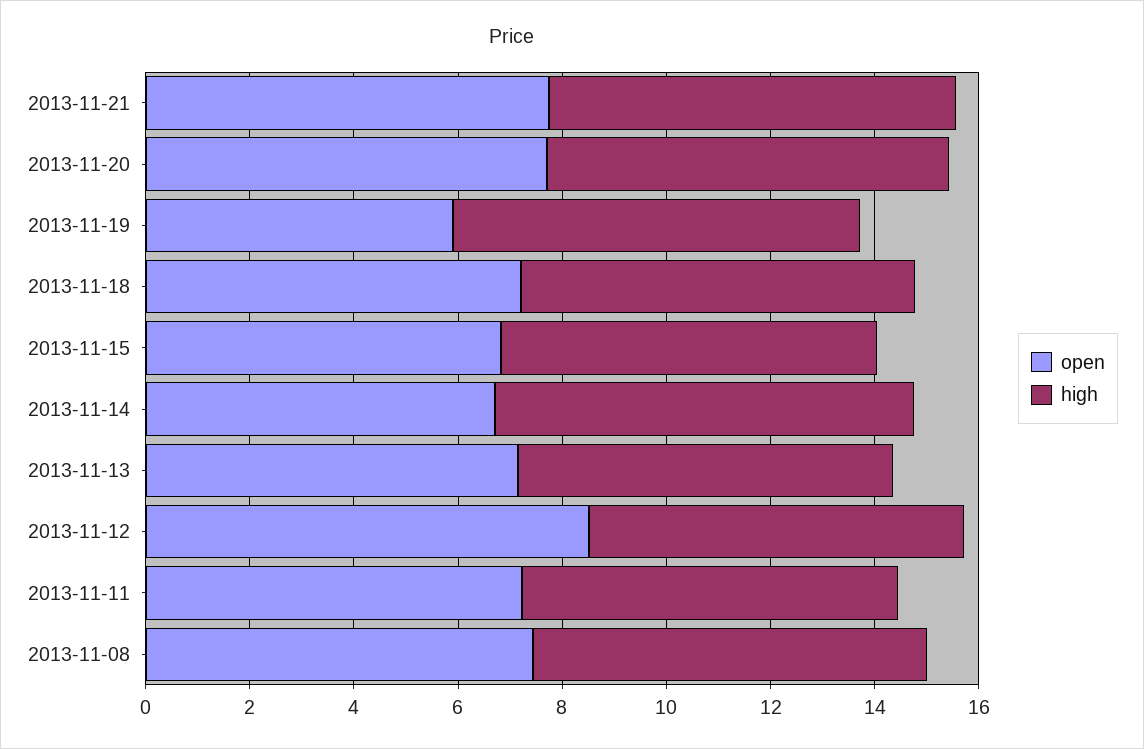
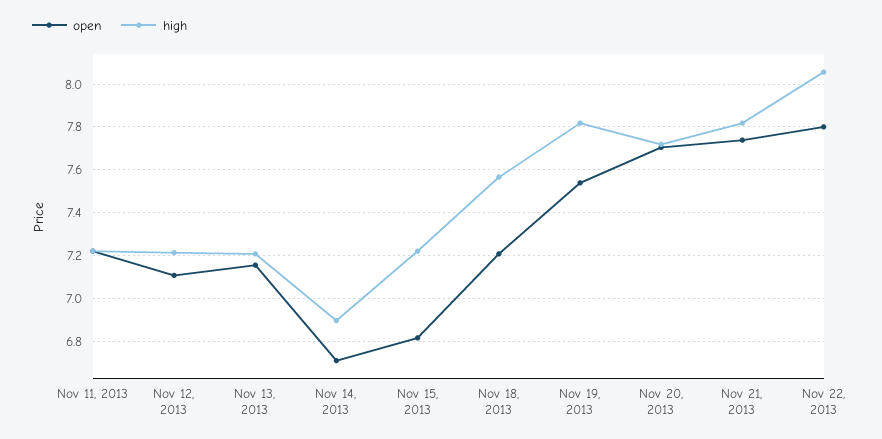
open, 2013-11-19: 6 -> 7.55
high, 2013-11-14: 8 -> 6.9
open, 2013-11-12: 8.5 -> 7.1
open, 2013-11-08: 7.5 -> none
high, 2013-11-08: 7.5 -> none
open, Nov 22, 2013: none -> 7.8
high, Nov 22, 2013: none -> 8.05

